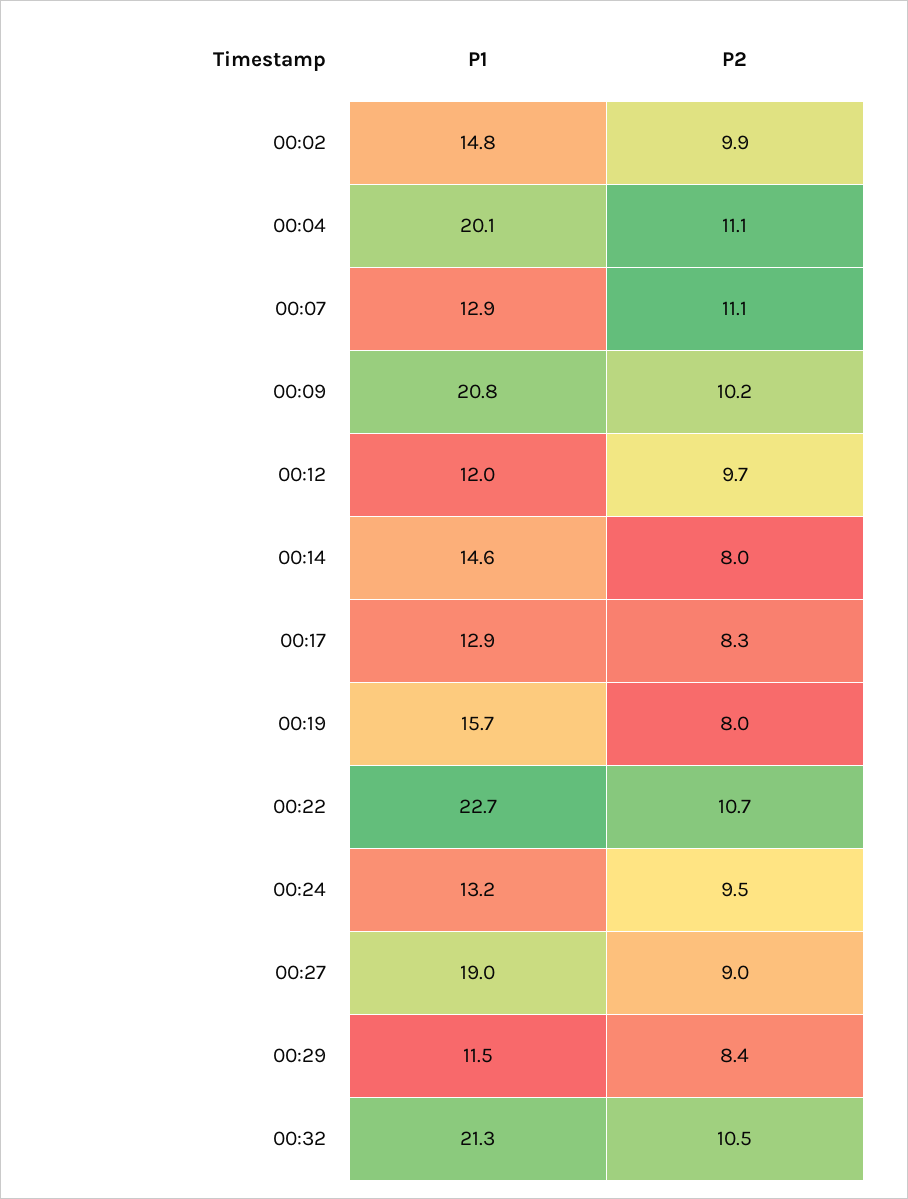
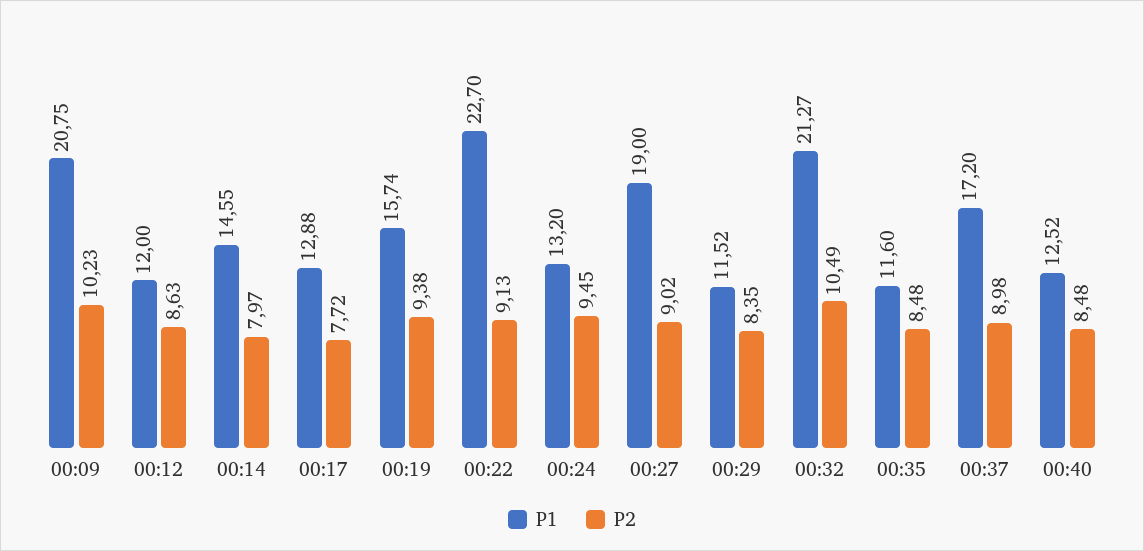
P1, 00:02: 14.8 -> none
P2, 00:02: 9.9 -> none
P1, 00:04: 20.1 -> none
P2, 00:04: 11.1 -> none
P1, 00:07: 12.9 -> none
P2, 00:07: 11.1 -> none
P2, 00:12: 9.7 -> 8.63
P2, 00:17: 8.3 -> 7.72
P2, 00:19: 8 -> 9.38
P2, 00:22: 10.7 -> 9.13
P1, 00:35: none -> 11.6
P2, 00:35: none -> 8.48
P1, 00:37: none -> 17.2
P2, 00:37: none -> 8.98
P1, 00:40: none -> 12.52
P2, 00:40: none -> 8.48

